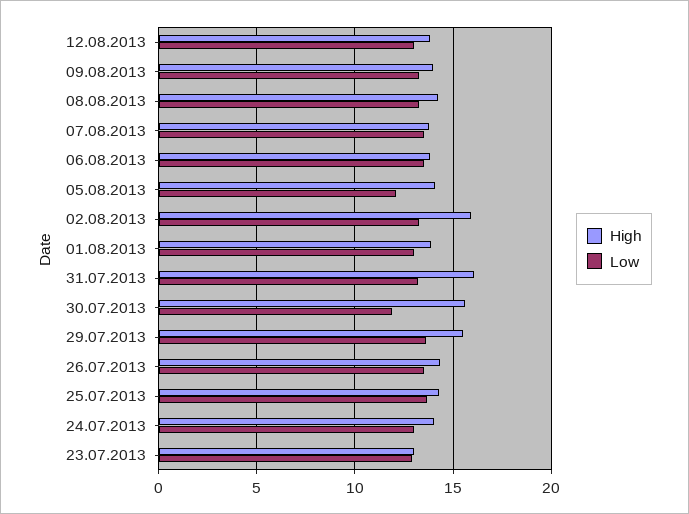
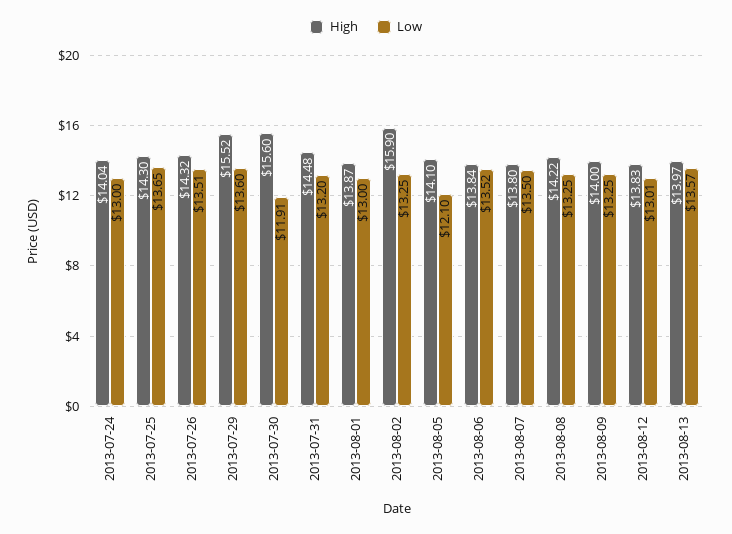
High, 31.07.2013: 16 -> 14.48
High, 23.07.2013: 13 -> none
Low, 23.07.2013: 13 -> none
High, 2013-08-13: none -> 13.97
Low, 2013-08-13: none -> 13.57

